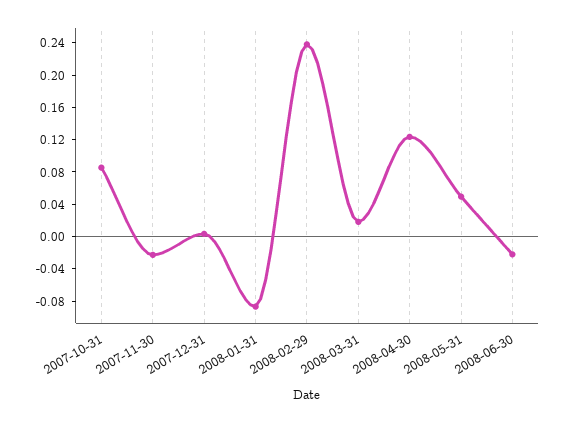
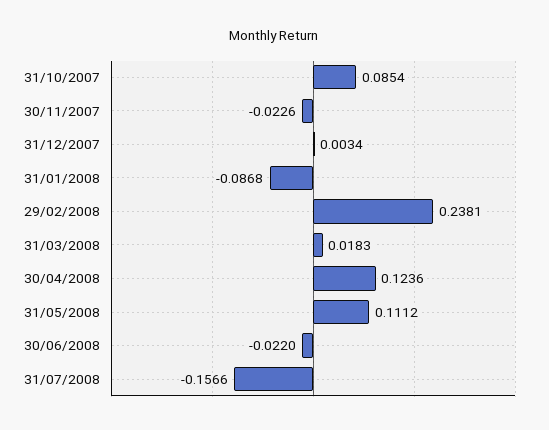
2008-05-31: 0.05 -> 0.1112
31/07/2008: none -> -0.1566

